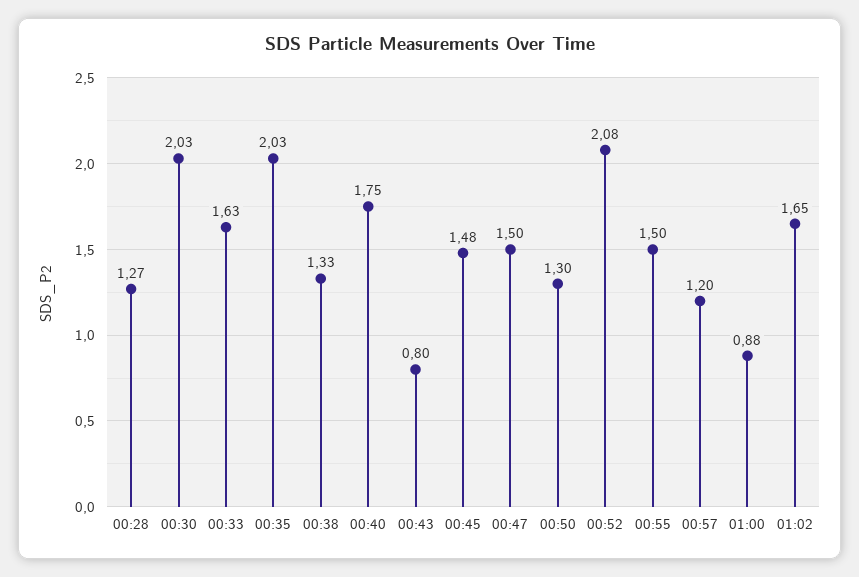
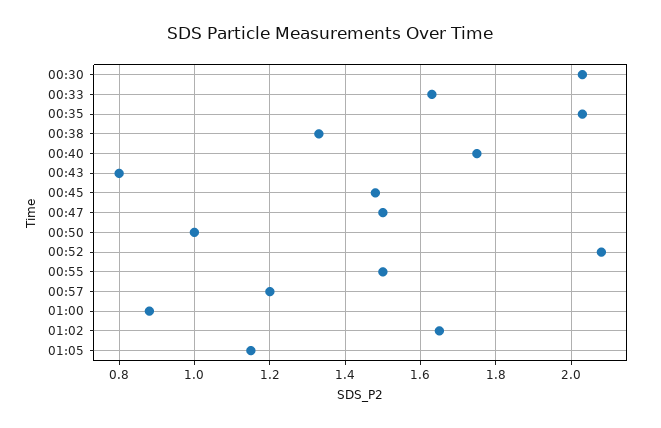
00:28: 1.27 -> none
00:50: 1.3 -> 1
01:05: none -> 1.15

